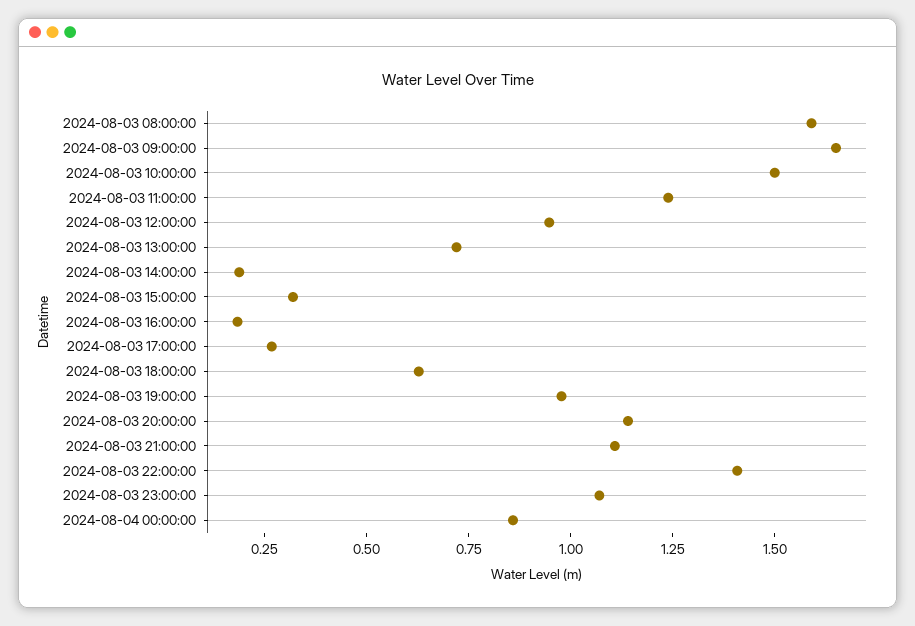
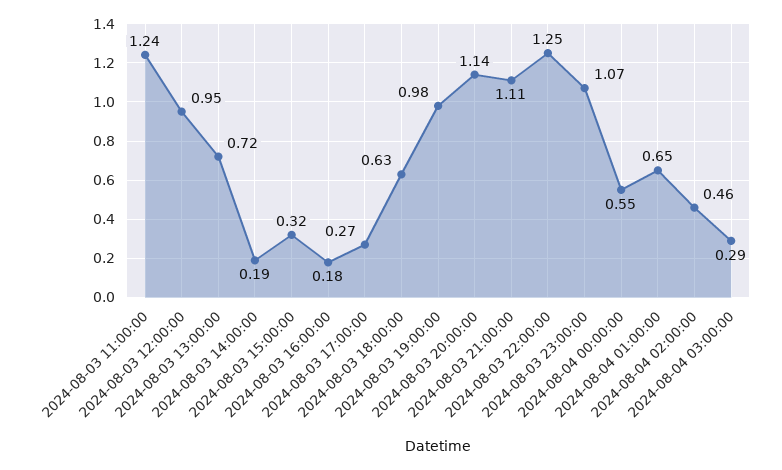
2024-08-03 08:00:00: 1.6 -> none
2024-08-03 09:00:00: 1.65 -> none
2024-08-03 10:00:00: 1.5 -> none
2024-08-03 22:00:00: 1.4 -> 1.25
2024-08-04 00:00:00: 0.85 -> 0.55
2024-08-04 01:00:00: none -> 0.65
2024-08-04 02:00:00: none -> 0.46
2024-08-04 03:00:00: none -> 0.29

